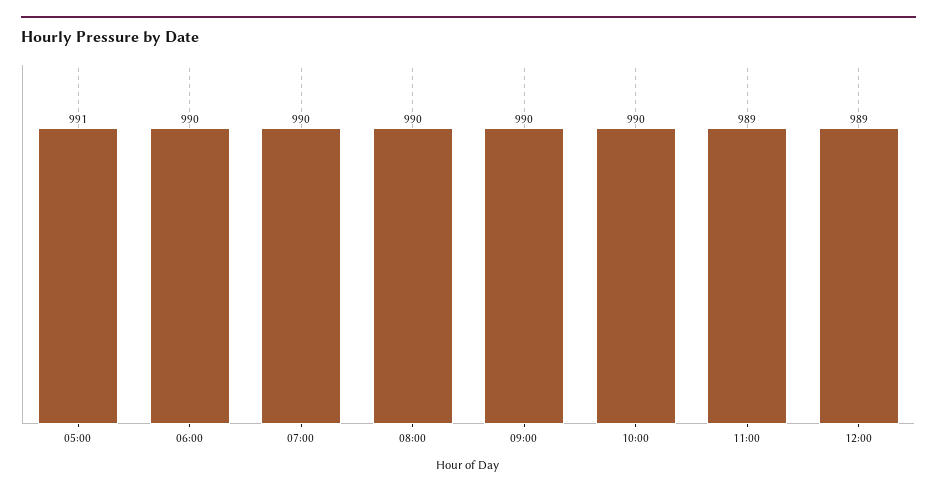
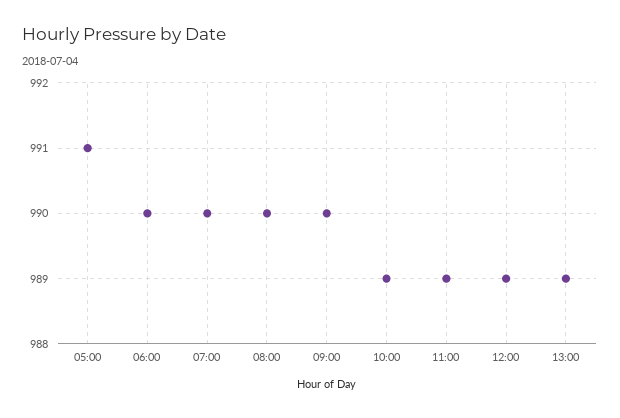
10:00: 990 -> 989
13:00: none -> 989

